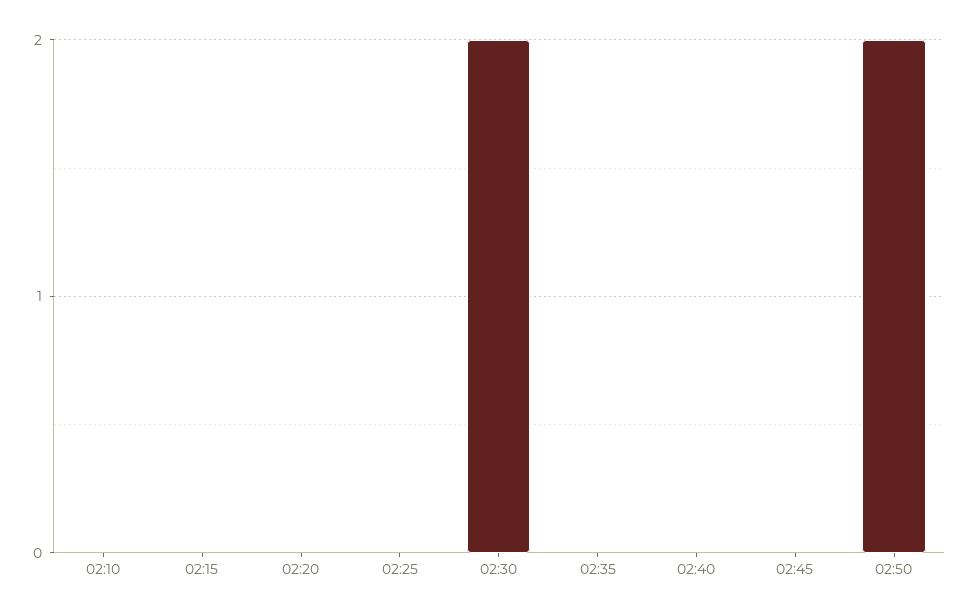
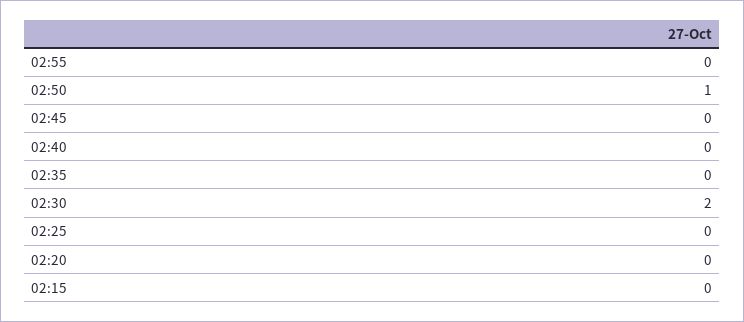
02:10: 0 -> none
02:50: 2 -> 1
02:55: none -> 0

